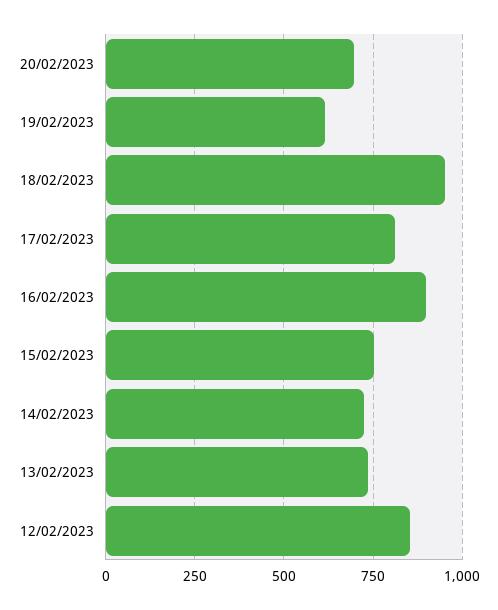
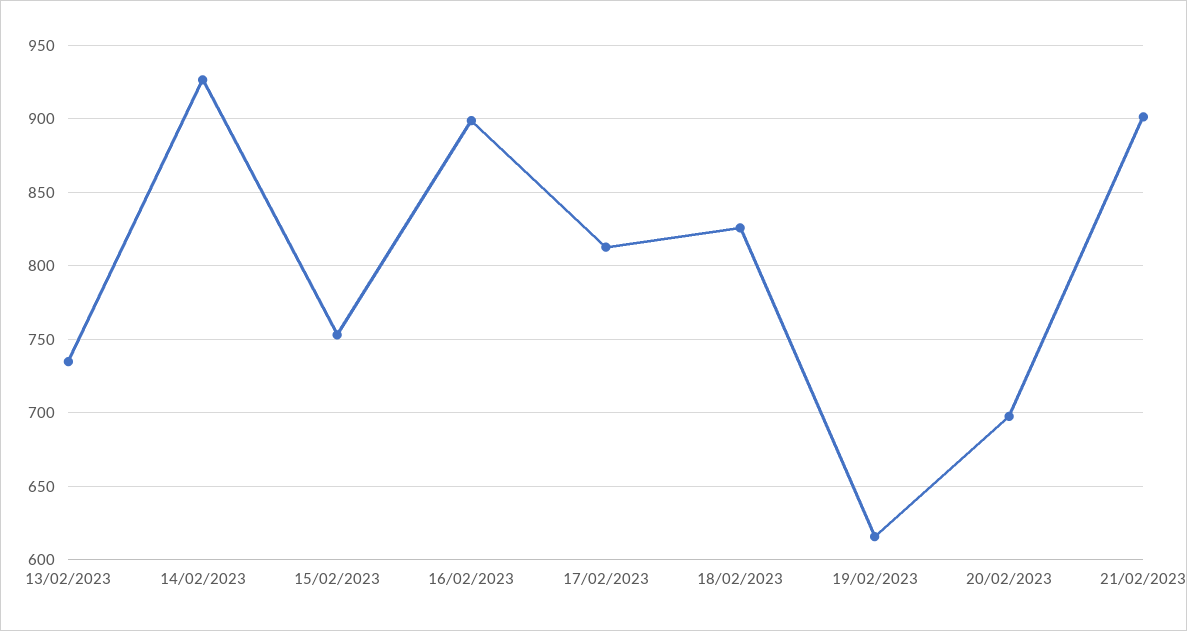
18/02/2023: 950 -> 825
14/02/2023: 725 -> 925
12/02/2023: 850 -> none
21/02/2023: none -> 900

